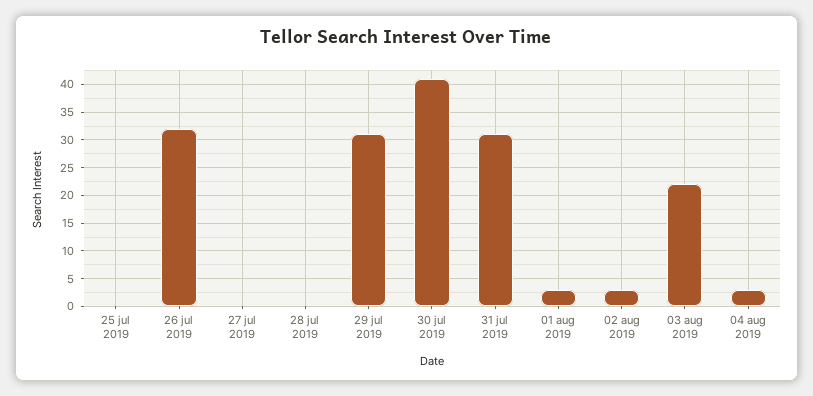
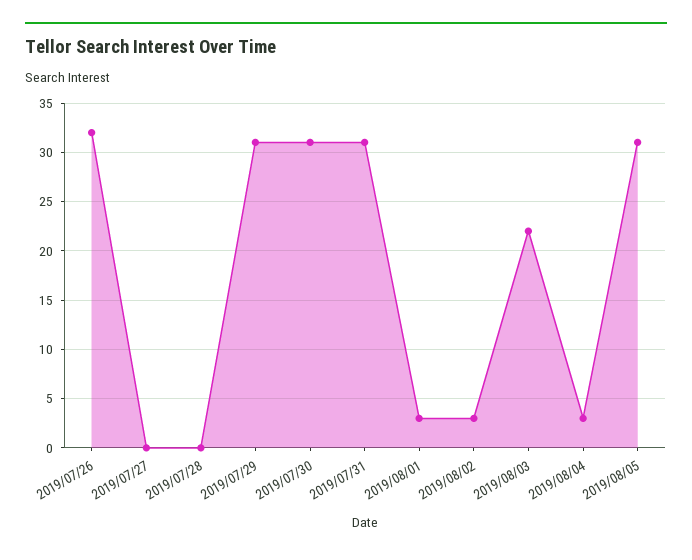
25 jul 2019: 0 -> none
30 jul 2019: 40 -> 31
2019/08/05: none -> 31

